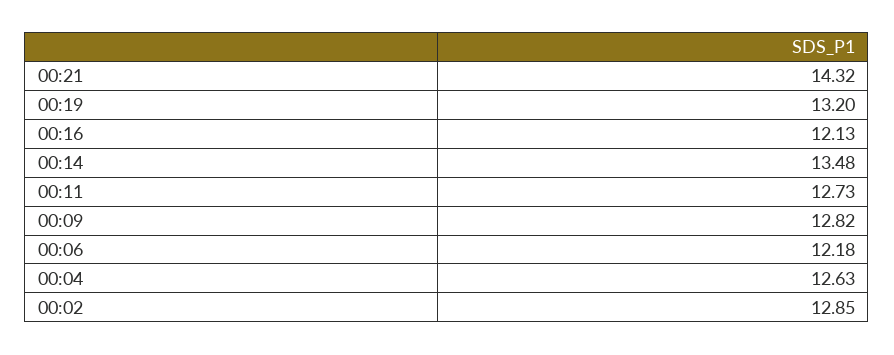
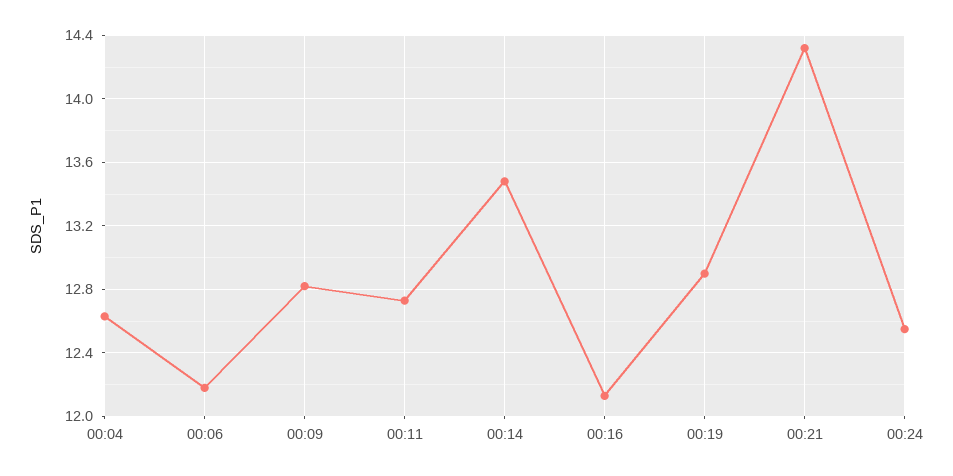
00:19: 13.2 -> 12.9
00:02: 12.85 -> none
00:24: none -> 12.55

